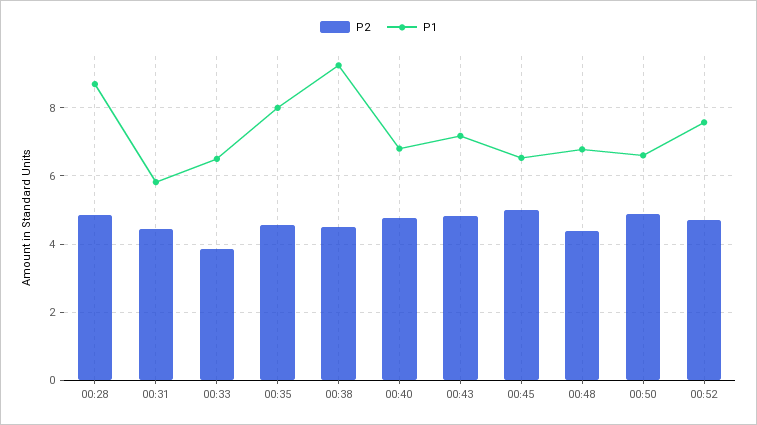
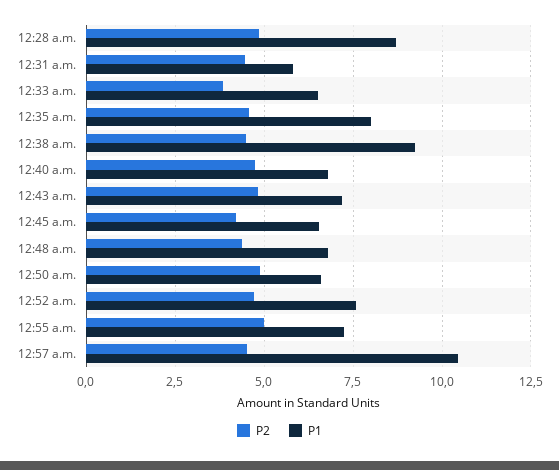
P2, 00:45: 5 -> 4.25
P2, 12:55 a.m.: none -> 5
P1, 12:55 a.m.: none -> 7.25
P2, 12:57 a.m.: none -> 4.5
P1, 12:57 a.m.: none -> 10.5

